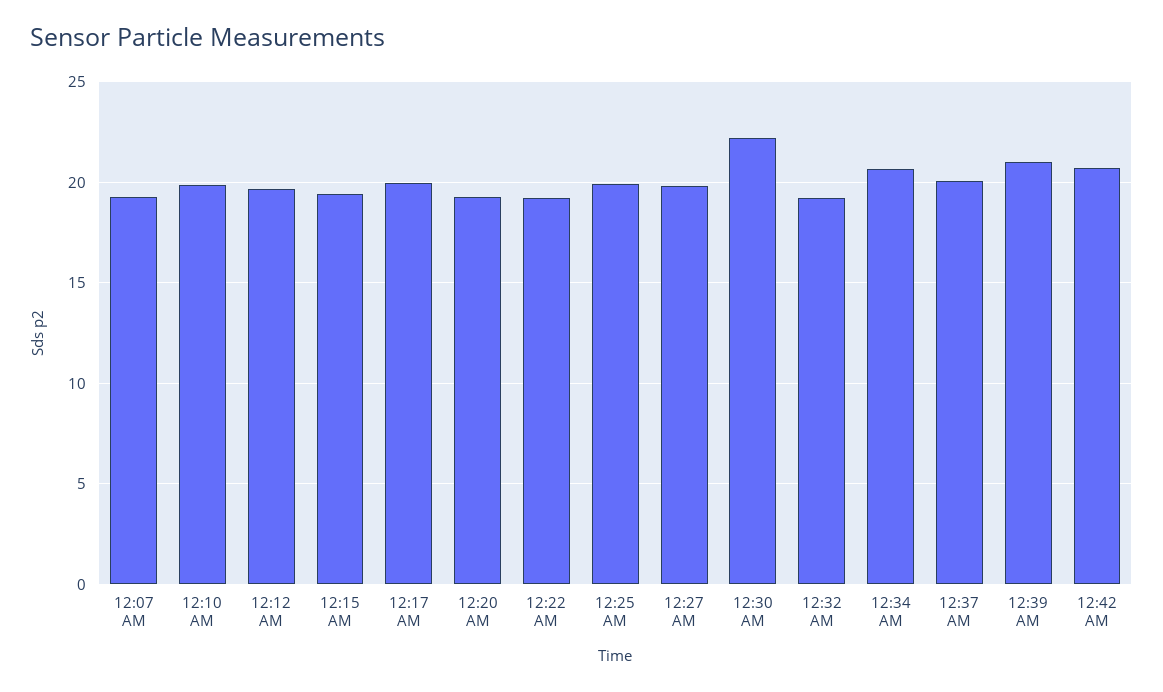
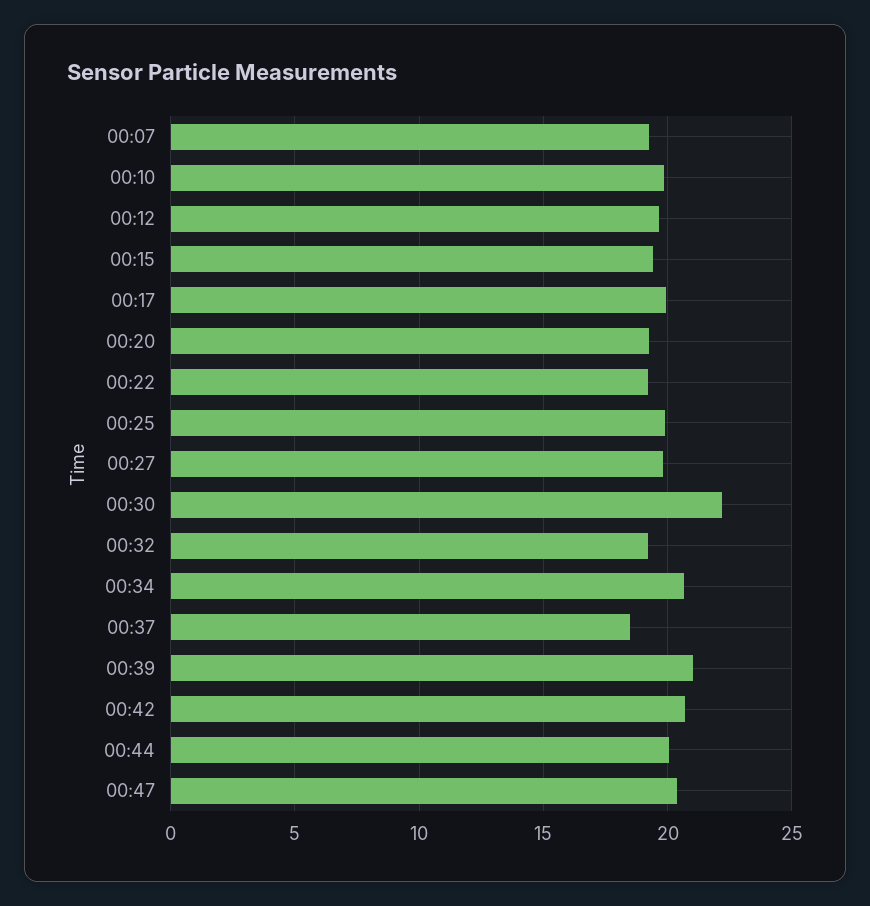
12:37 AM: 20 -> 18.5
00:44: none -> 20
00:47: none -> 20.5

